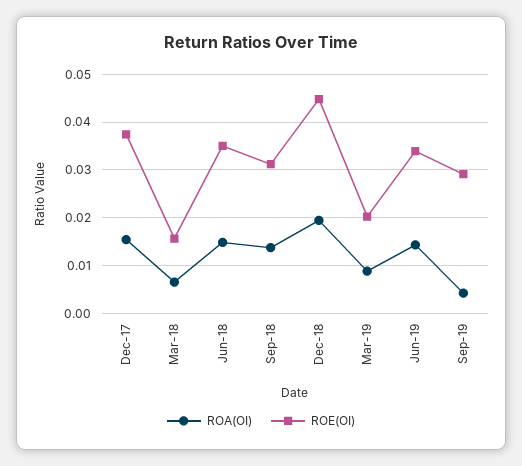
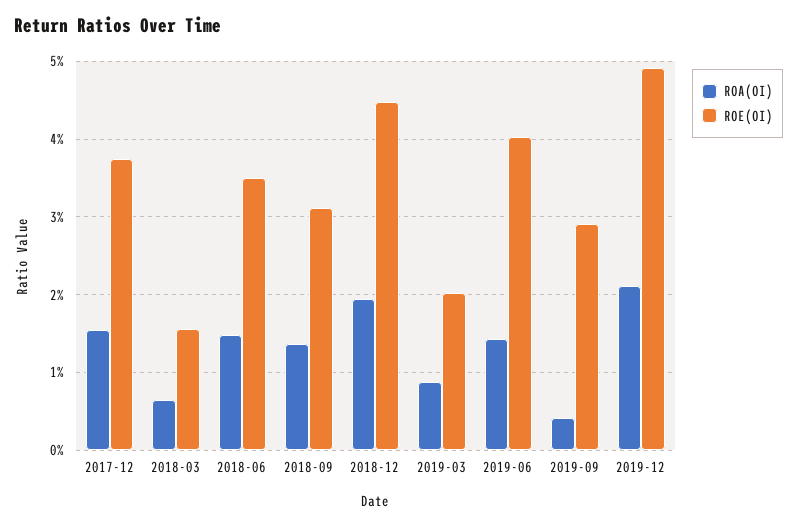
ROE(OI), Jun-19: 0.034 -> 0.04
ROA(OI), 2019-12: none -> 0.021
ROE(OI), 2019-12: none -> 0.049

